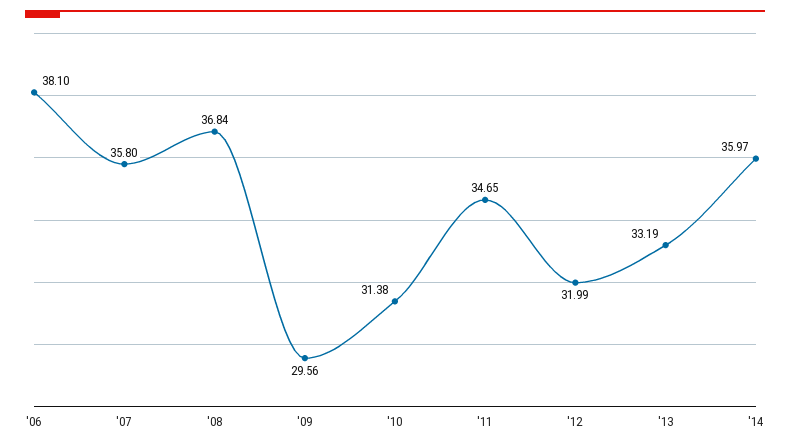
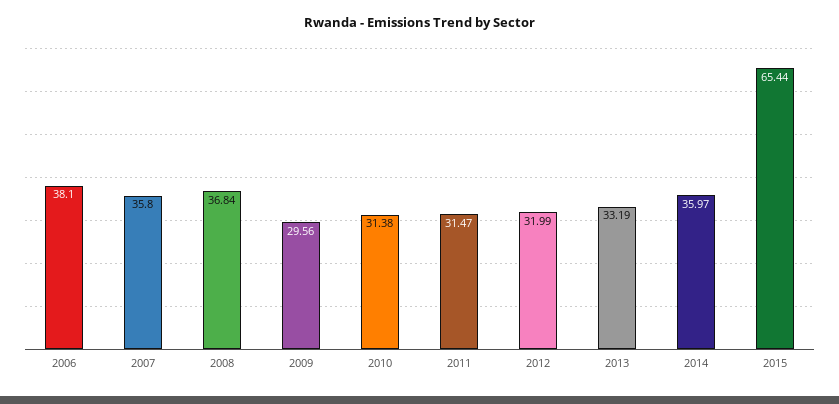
'11: 34.65 -> 31.47
2015: none -> 65.44

